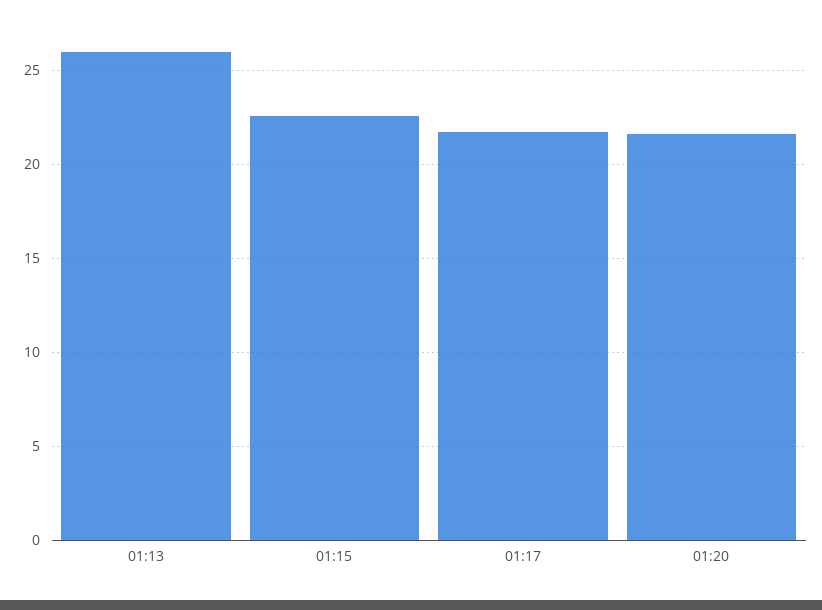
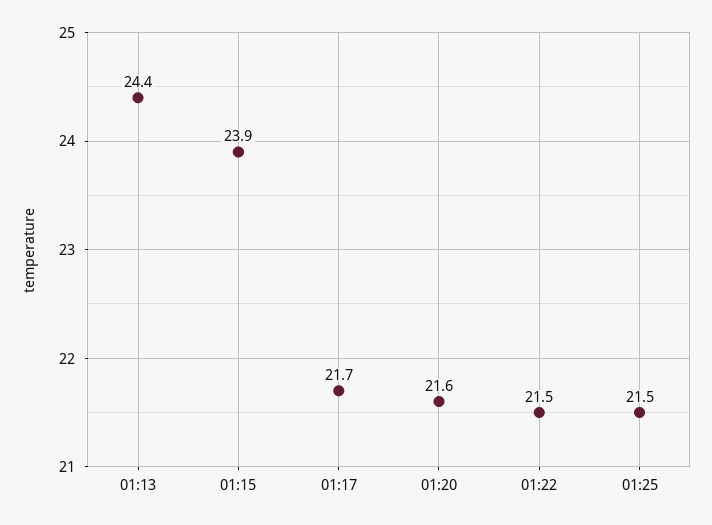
01:13: 26 -> 24.4
01:15: 22.5 -> 23.9
01:22: none -> 21.5
01:25: none -> 21.5

